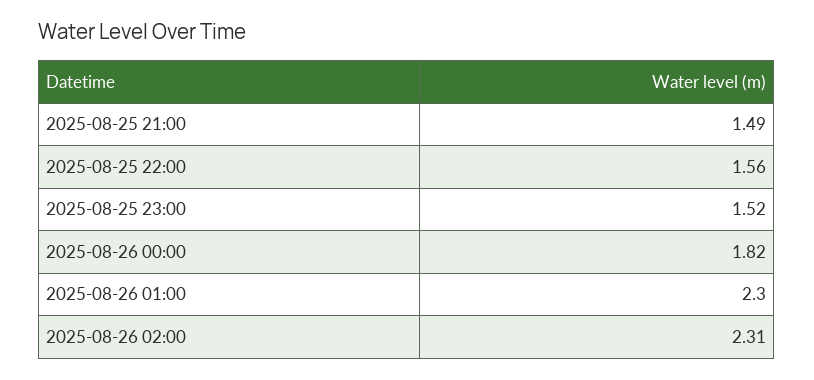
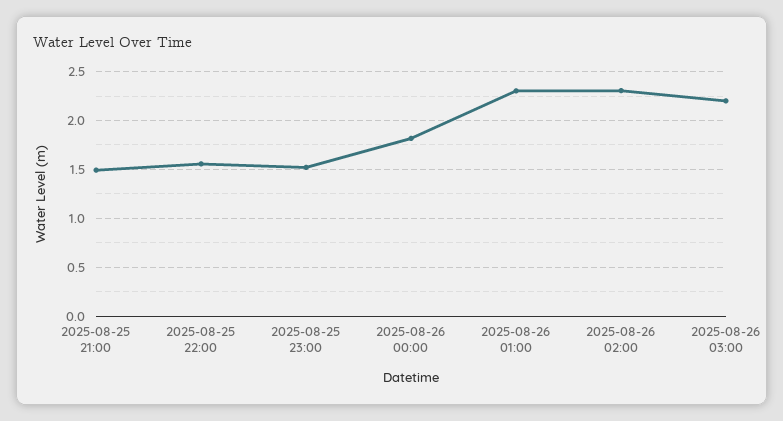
2025-08-26 03:00: none -> 2.2

